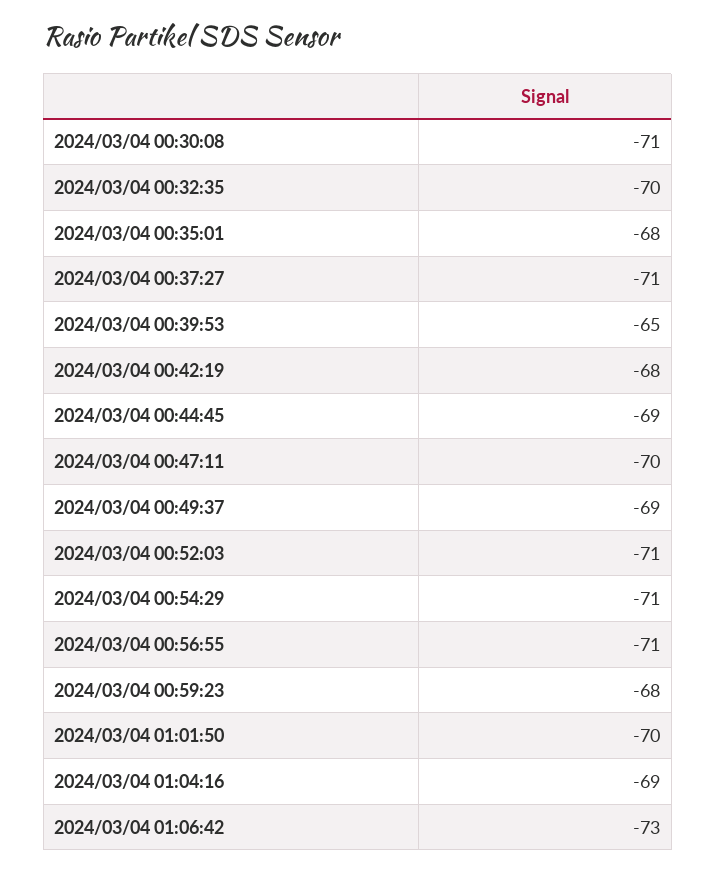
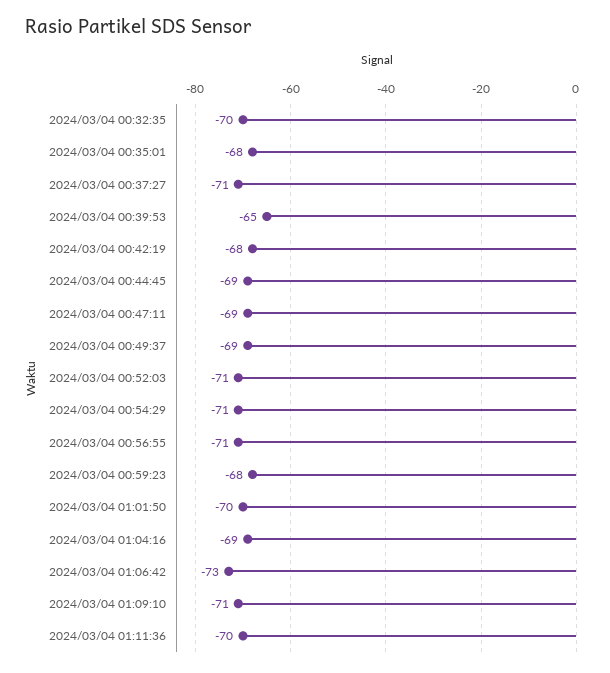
2024/03/04 00:30:08: -71 -> none
2024/03/04 00:47:11: -70 -> -69
2024/03/04 01:09:10: none -> -71
2024/03/04 01:11:36: none -> -70

